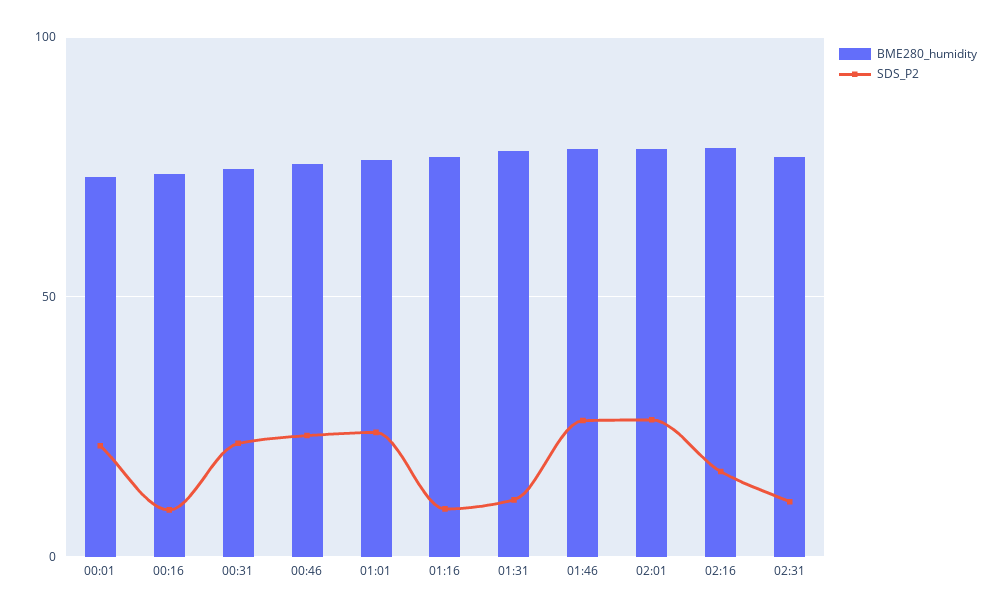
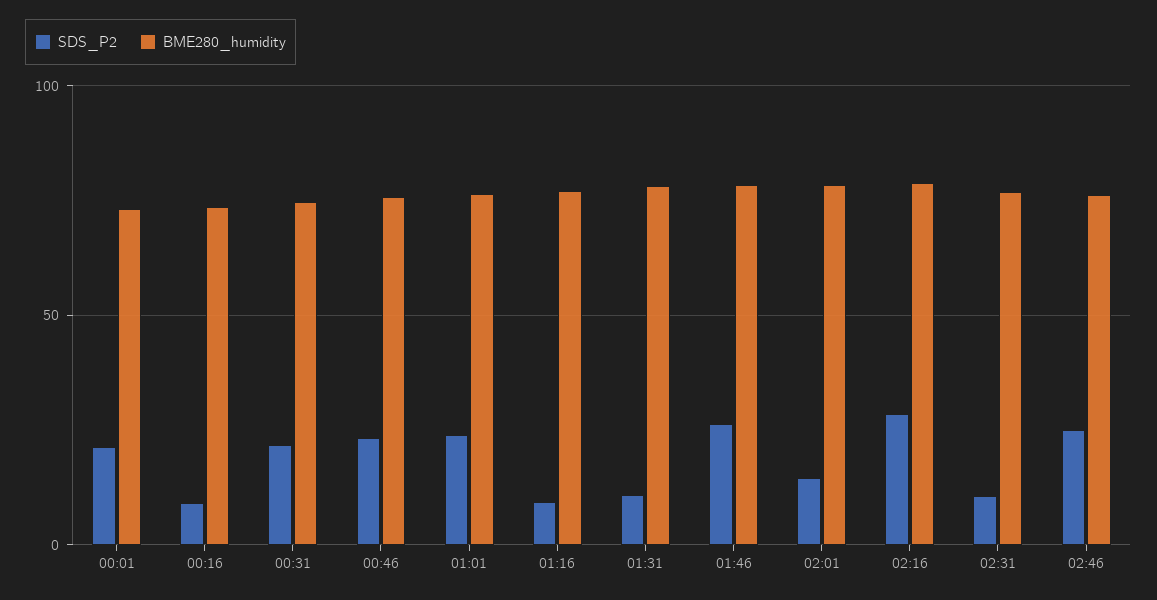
SDS_P2, 02:01: 25 -> 15
SDS_P2, 02:16: 15 -> 30
SDS_P2, 02:46: none -> 25
BME280_humidity, 02:46: none -> 75

